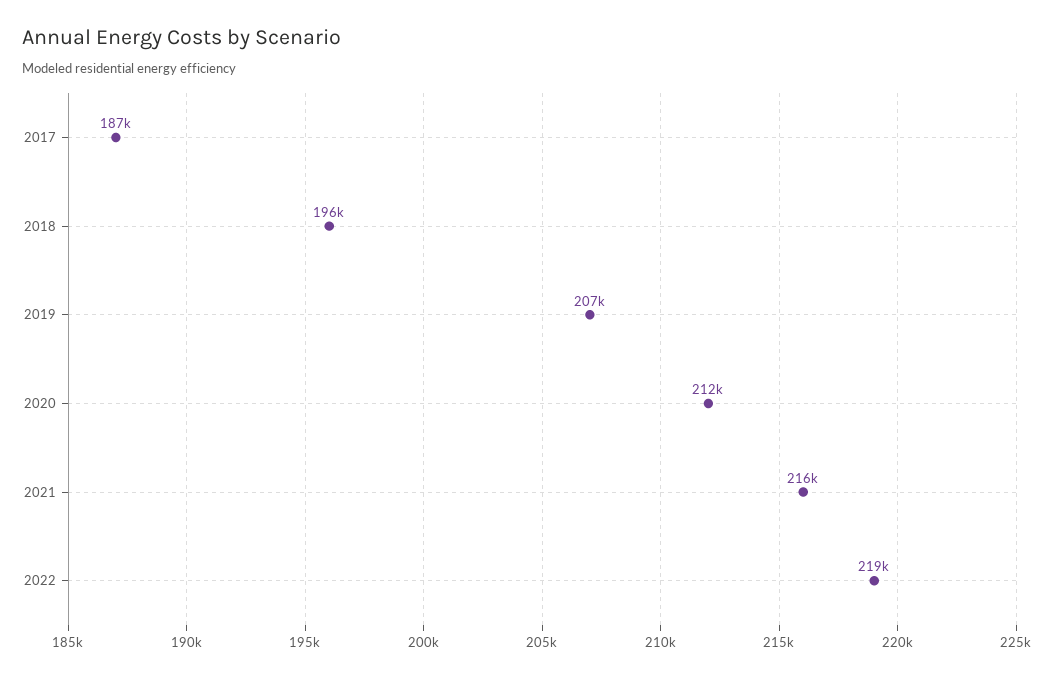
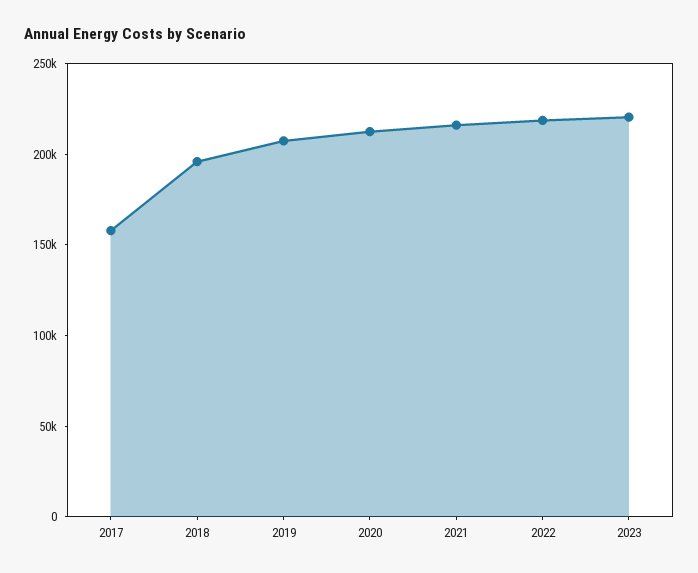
2017: 187000 -> 160000
2023: none -> 220000

